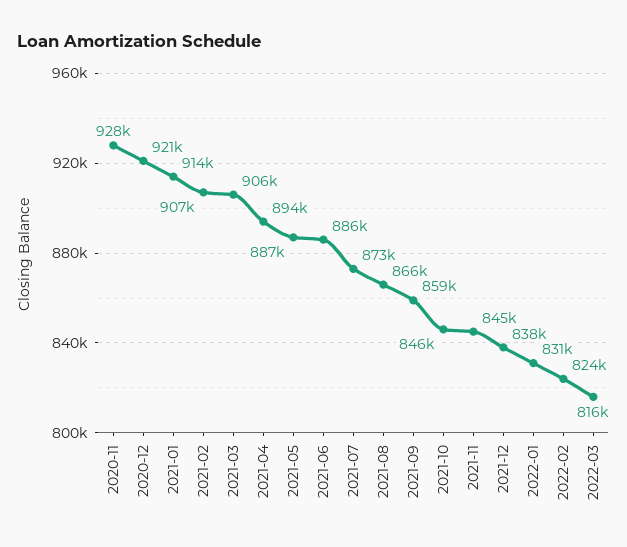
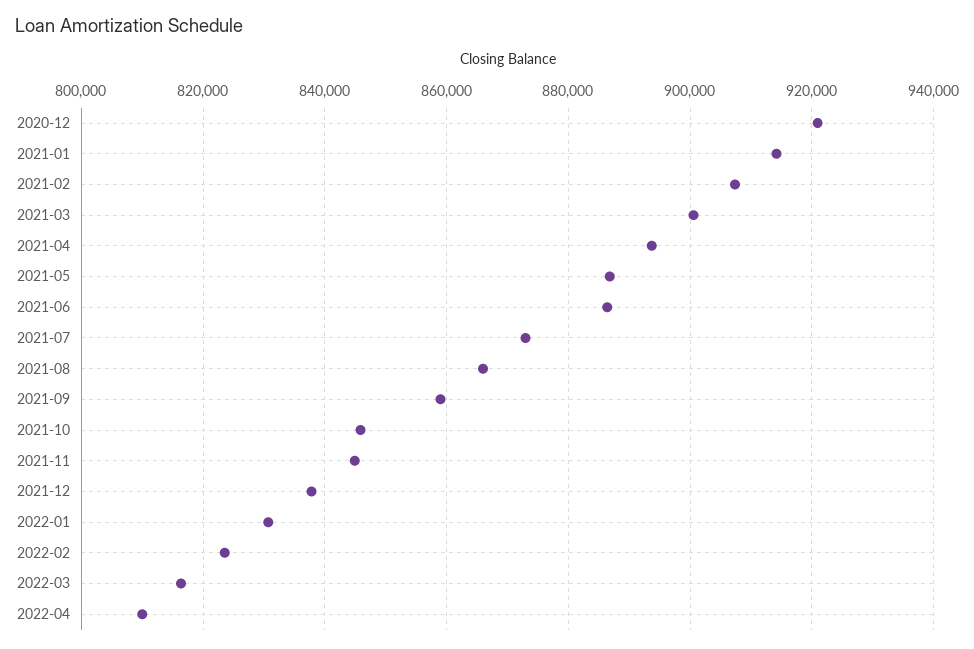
2020-11: 928000 -> none
2021-03: 906000 -> 900000
2022-04: none -> 810000

